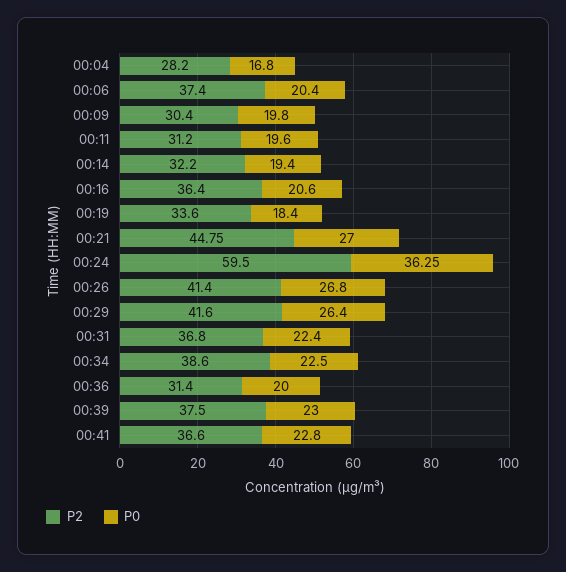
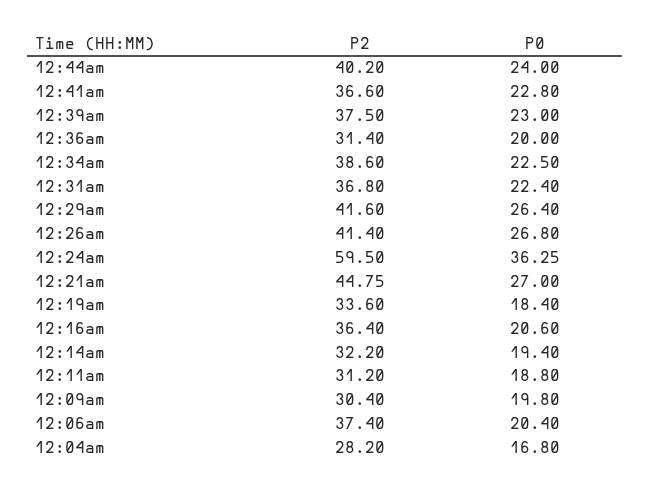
P0, 00:11: 19.6 -> 18.8
P2, 12:44am: none -> 40.2
P0, 12:44am: none -> 24

